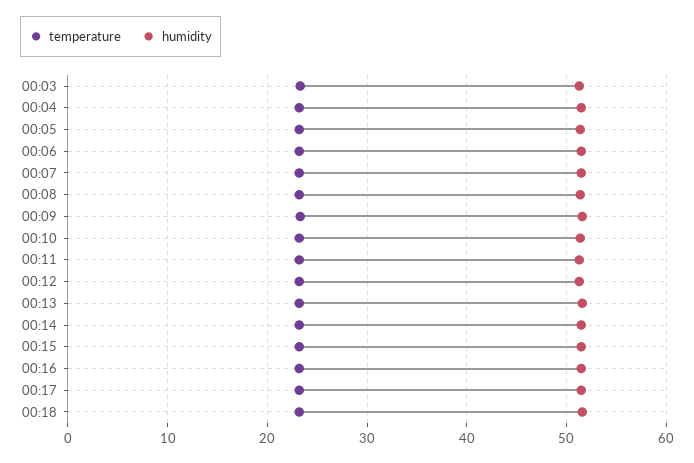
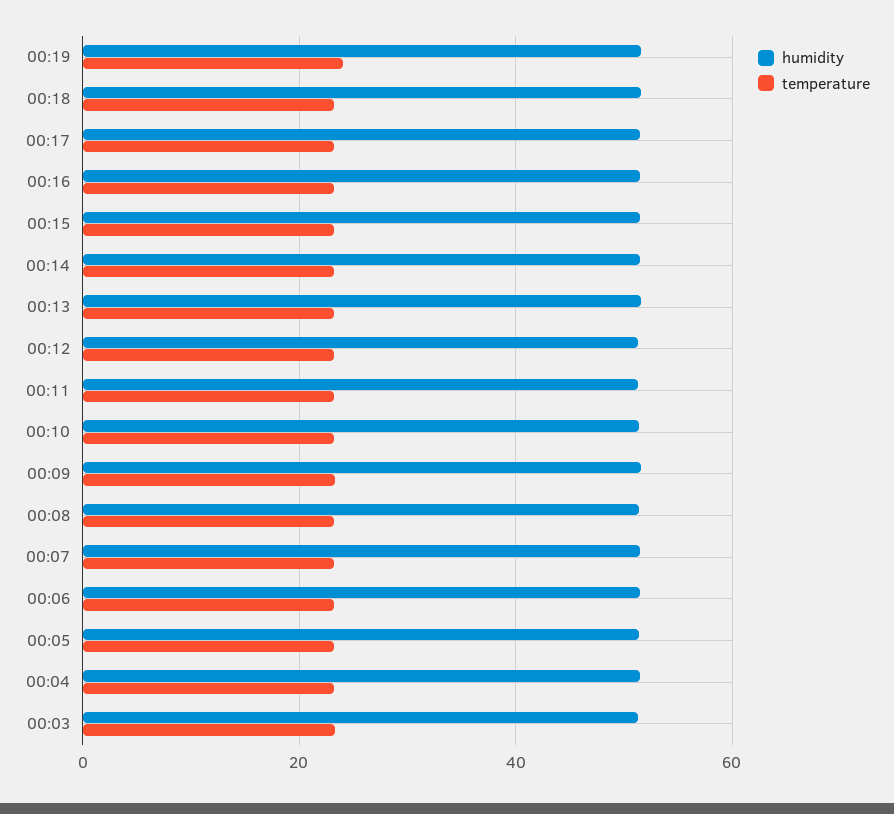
humidity, 00:19: none -> 52
temperature, 00:19: none -> 24

